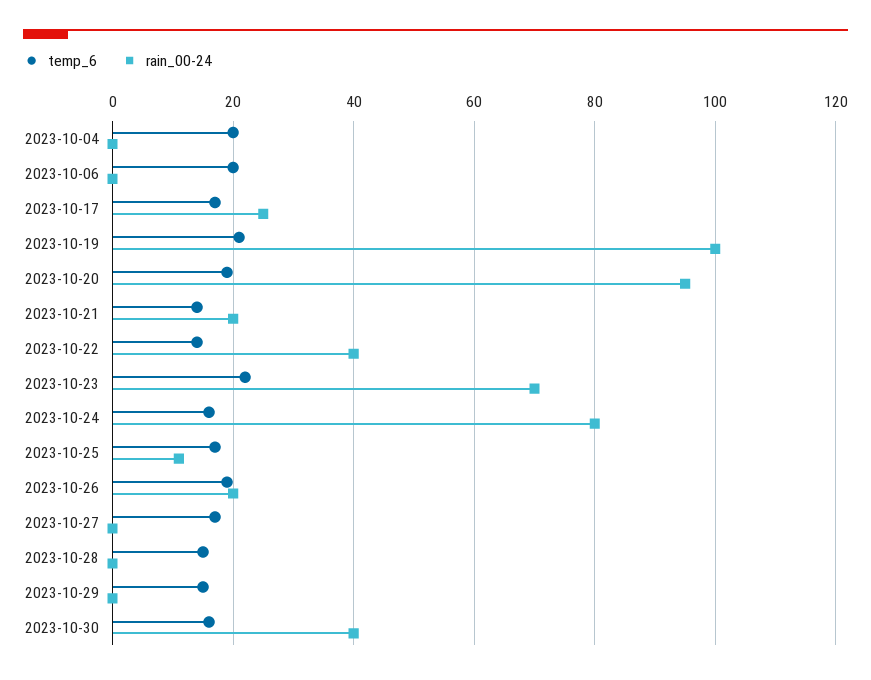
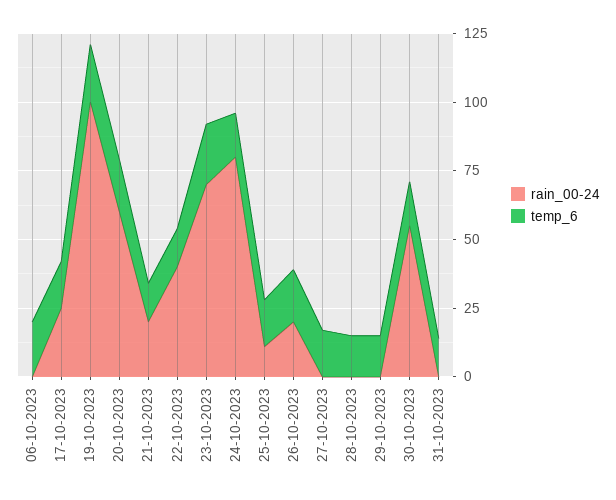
temp_6, 2023-10-04: 20 -> none
rain_00-24, 2023-10-04: 0 -> none
rain_00-24, 2023-10-20: 95 -> 60
rain_00-24, 2023-10-30: 40 -> 55
rain_00-24, 31-10-2023: none -> 0
temp_6, 31-10-2023: none -> 15

